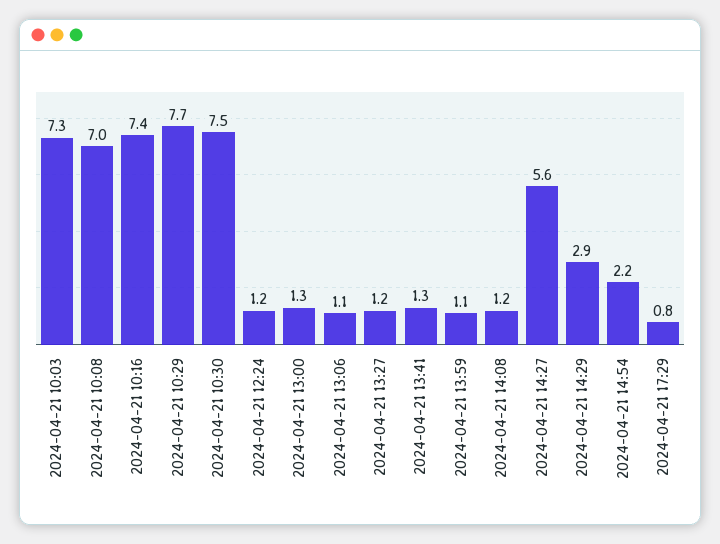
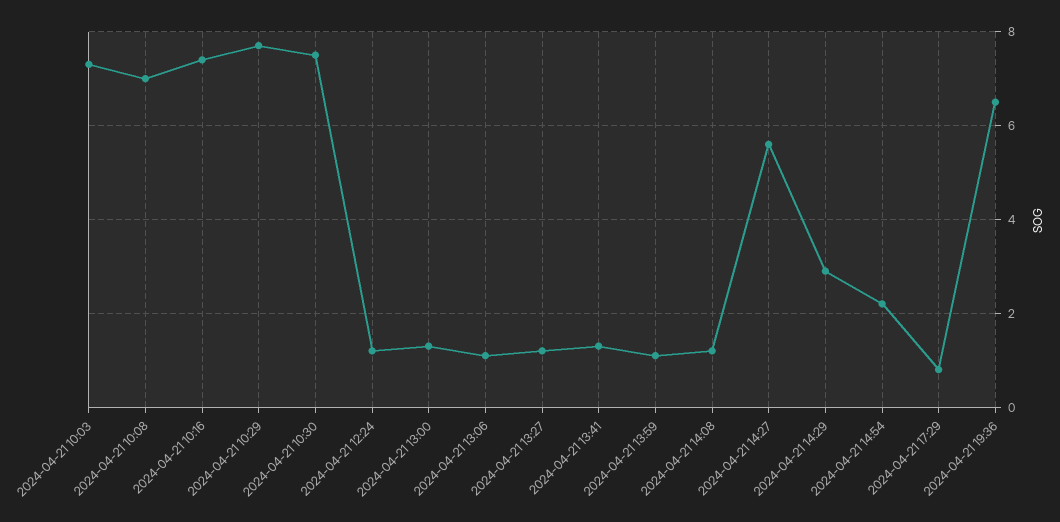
2024-04-21 19:36: none -> 6.5

